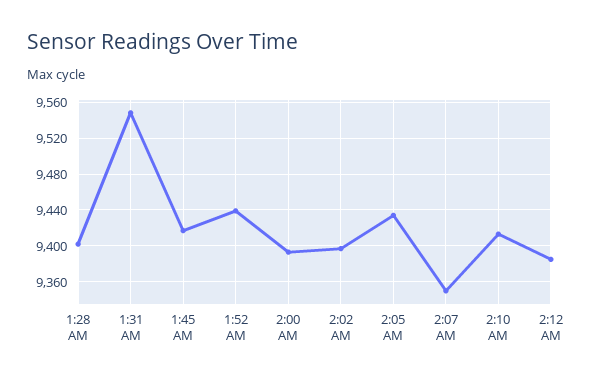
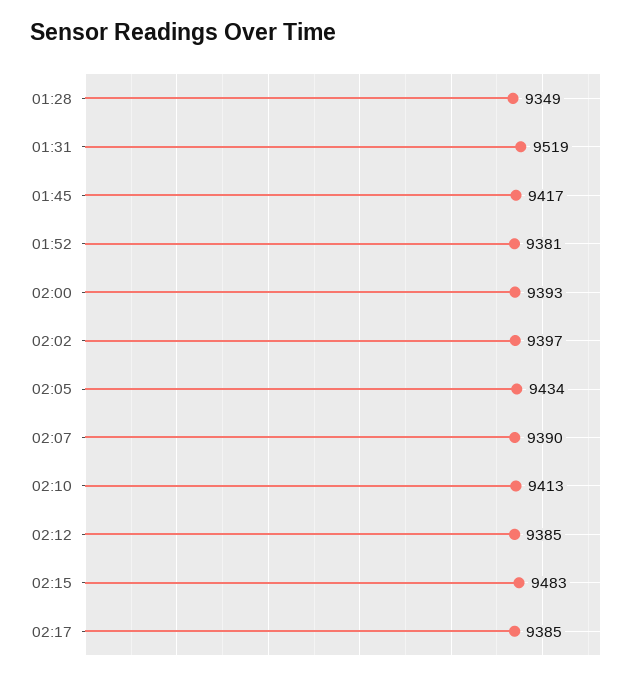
1:28 AM: 9400 -> 9349
1:31 AM: 9550 -> 9519
1:52 AM: 9440 -> 9381
2:07 AM: 9350 -> 9390
02:15: none -> 9483
02:17: none -> 9385

